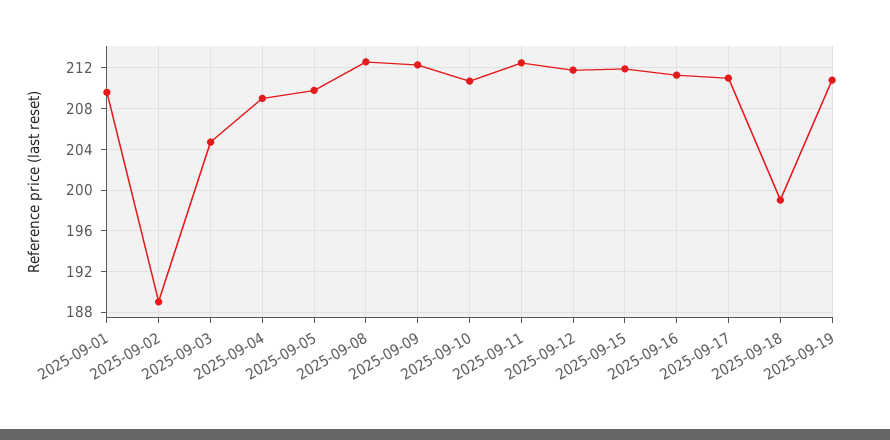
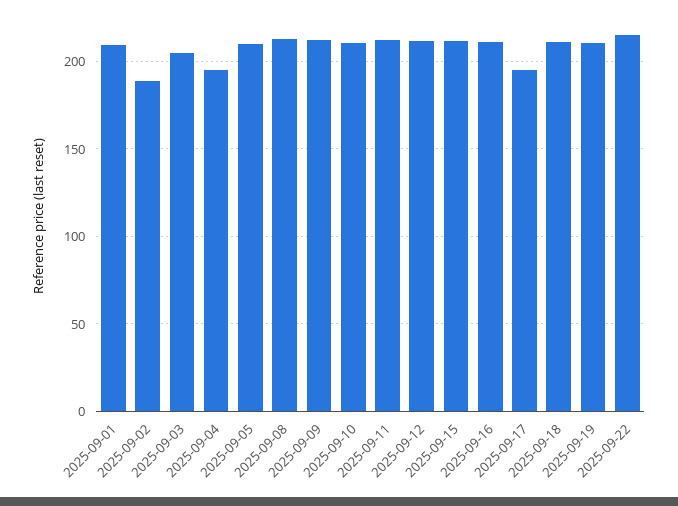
2025-09-04: 209 -> 195
2025-09-17: 211 -> 195
2025-09-18: 199 -> 210
2025-09-22: none -> 215

